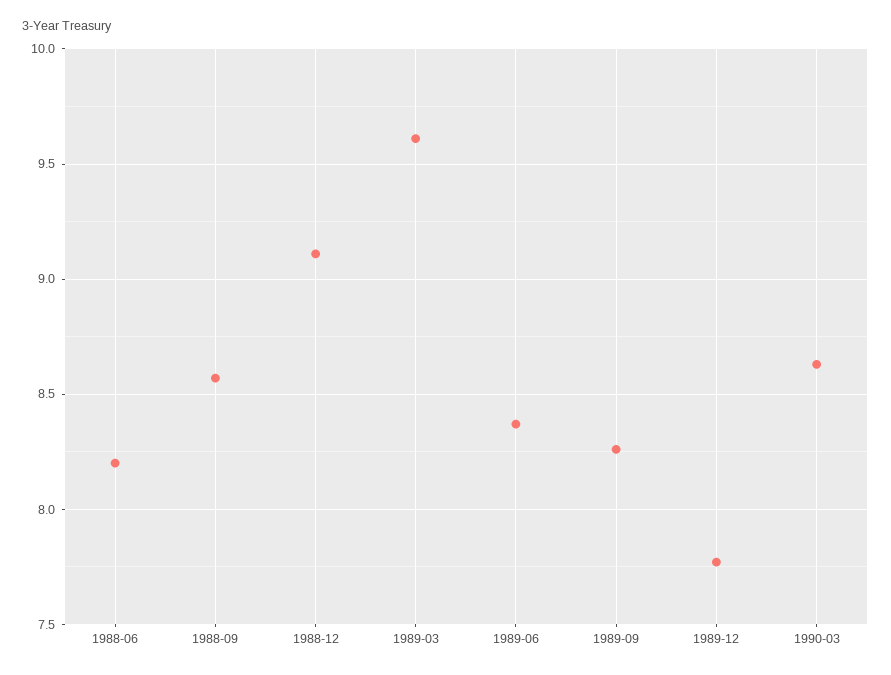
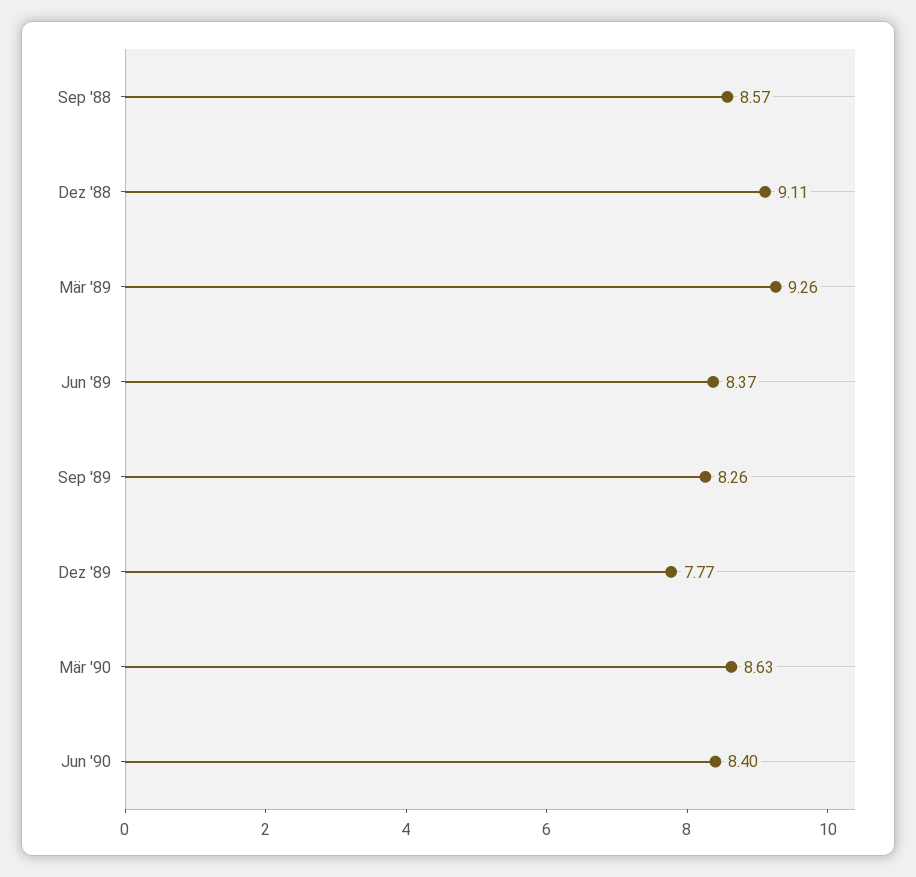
1988-06: 8.2 -> none
1989-03: 9.6 -> 9.26
Jun '90: none -> 8.4

